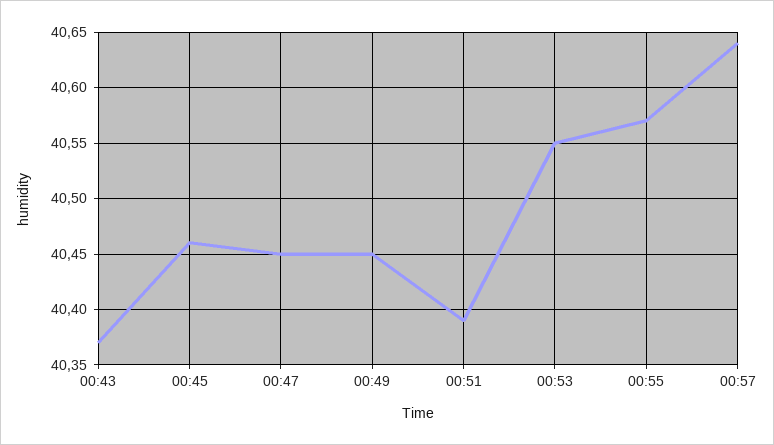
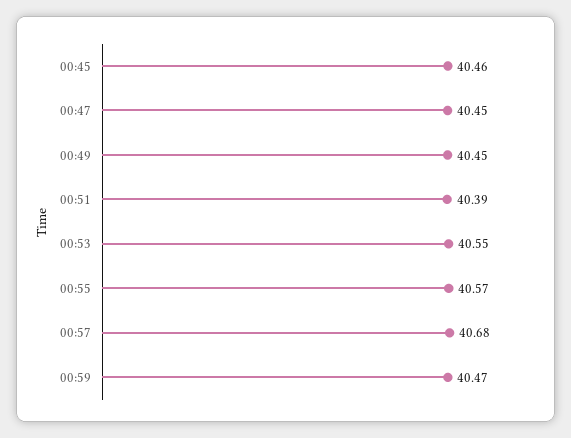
00:43: 40.37 -> none
00:57: 40.64 -> 40.68
00:59: none -> 40.47

